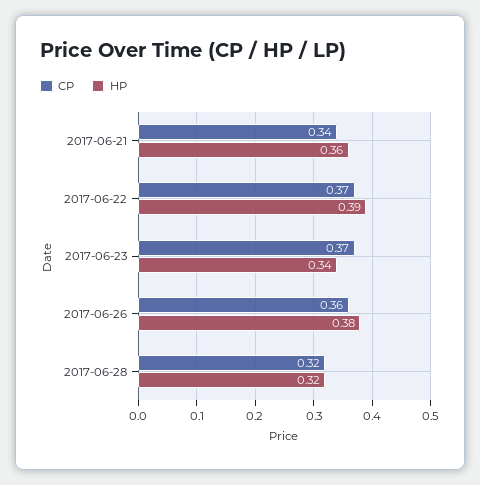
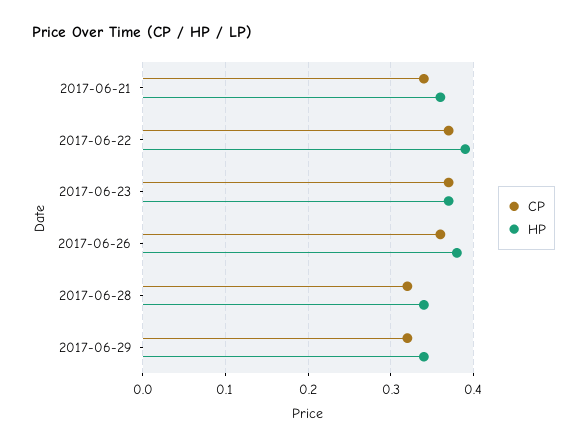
HP, 2017-06-23: 0.34 -> 0.37
HP, 2017-06-28: 0.32 -> 0.34
CP, 2017-06-29: none -> 0.32
HP, 2017-06-29: none -> 0.34

